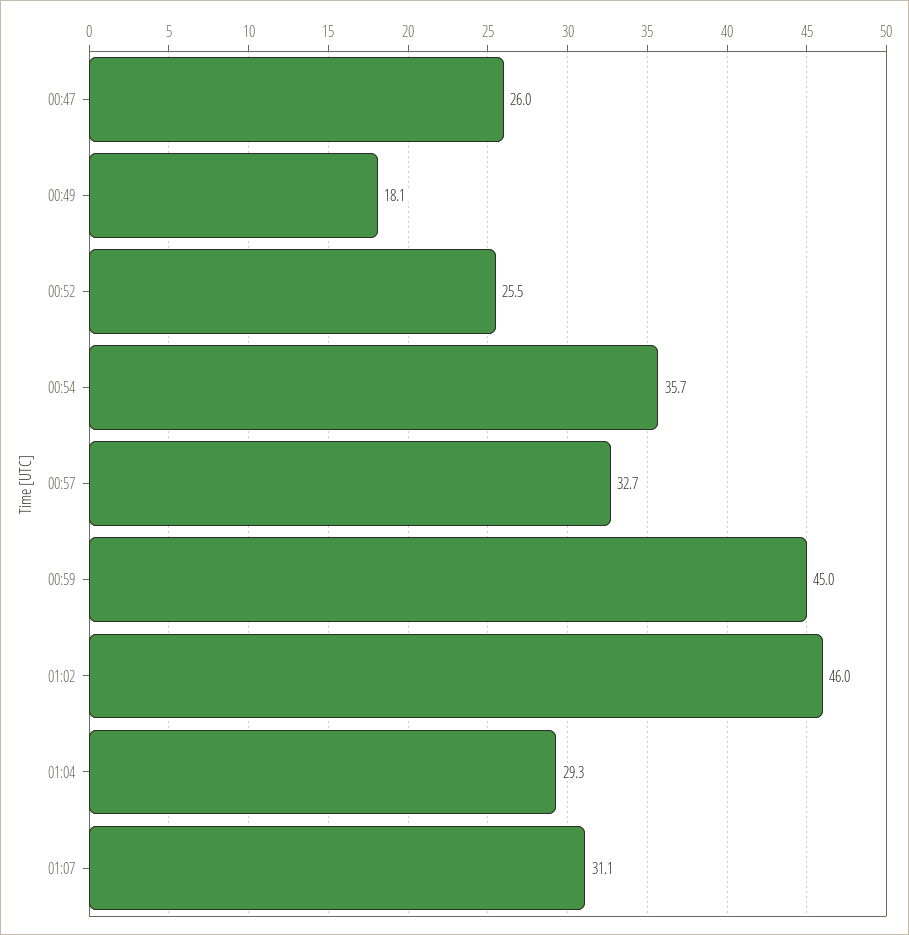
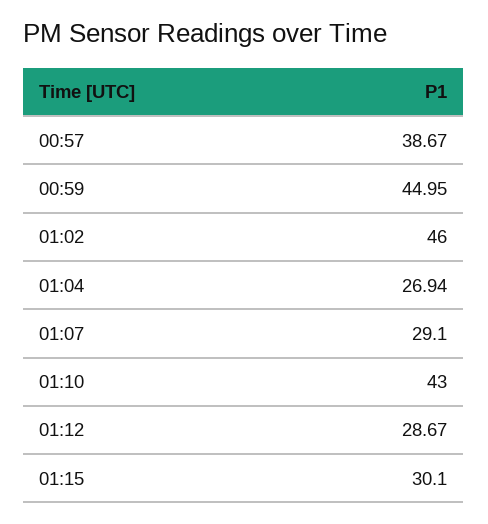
00:47: 26 -> none
00:49: 18.1 -> none
00:52: 25.5 -> none
00:54: 35.7 -> none
00:57: 32.7 -> 38.67
01:04: 29.3 -> 26.94
01:07: 31.1 -> 29.1
01:10: none -> 43
01:12: none -> 28.67
01:15: none -> 30.1

